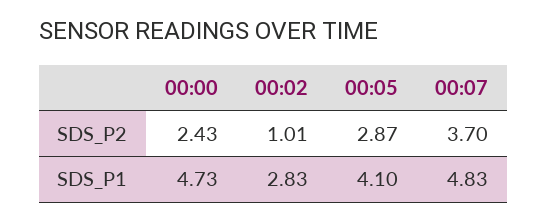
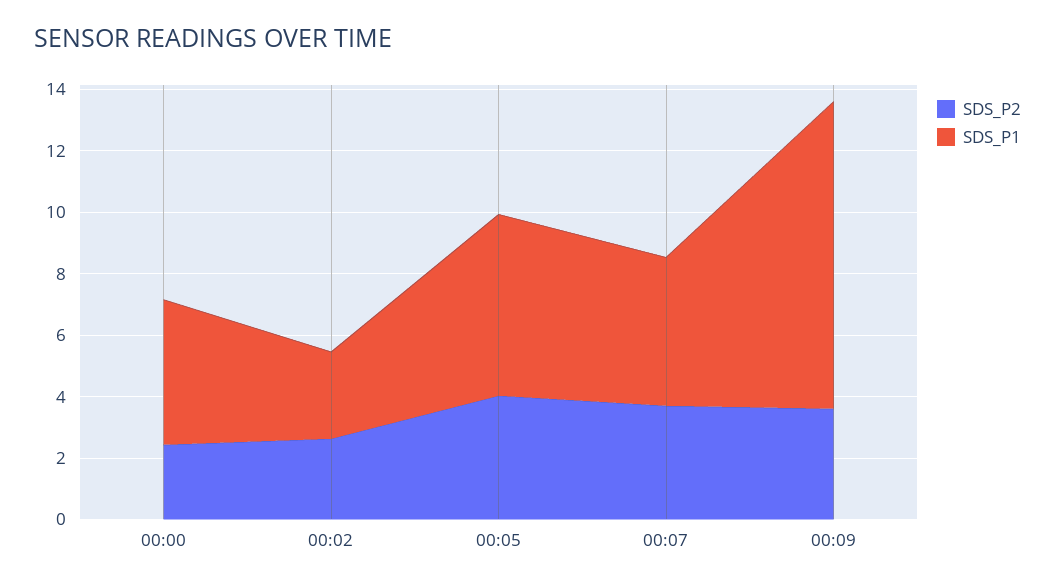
SDS_P2, 00:02: 1.01 -> 2.5
SDS_P2, 00:05: 2.87 -> 4
SDS_P1, 00:05: 4.1 -> 6
SDS_P2, 00:09: none -> 3.5
SDS_P1, 00:09: none -> 10

